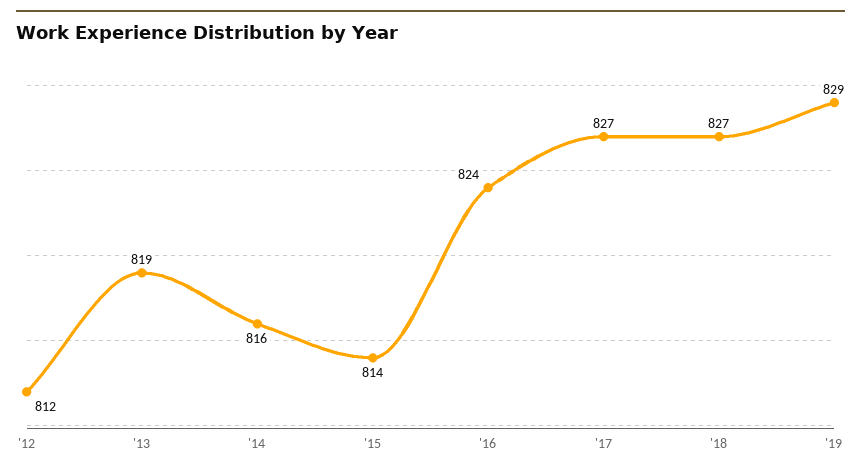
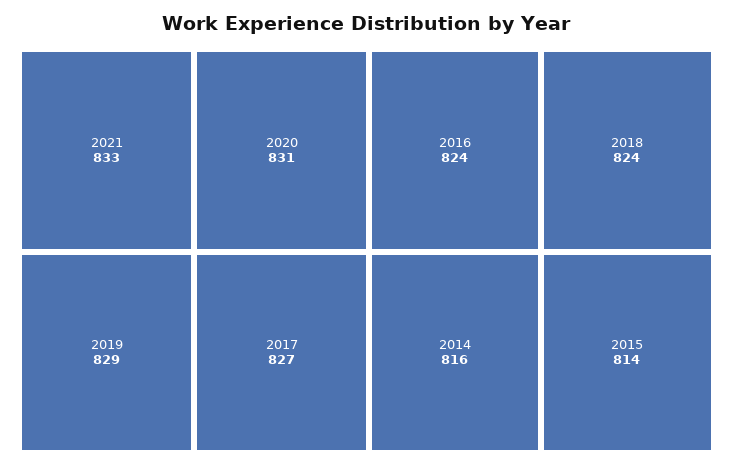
'12: 812 -> none
'13: 819 -> none
'18: 827 -> 824
2021: none -> 833
2020: none -> 831

